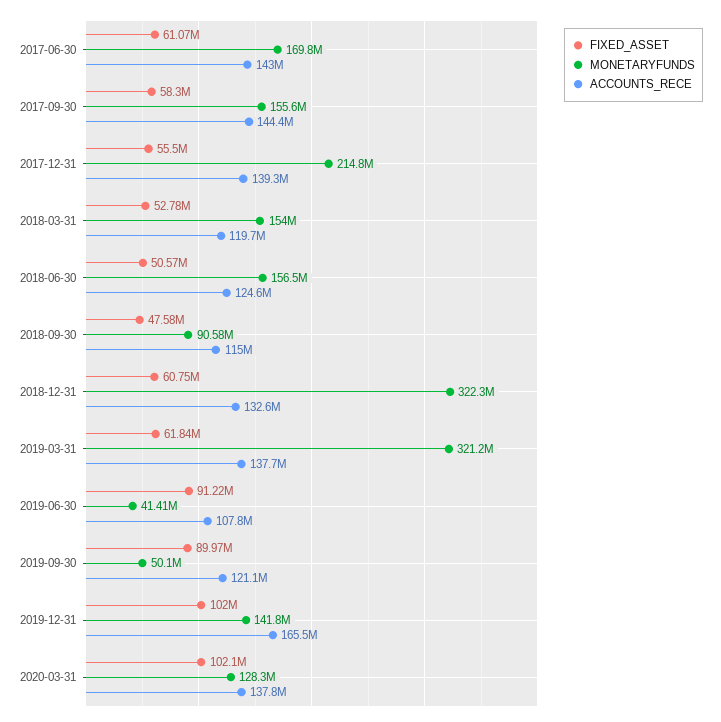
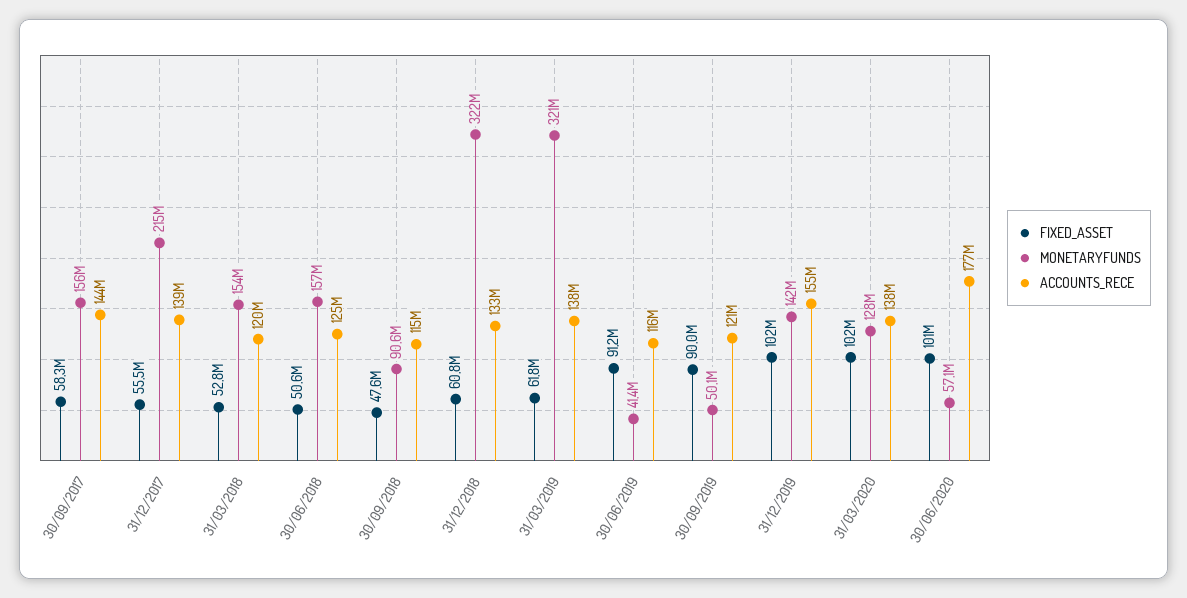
FIXED_ASSET, 2017-06-30: 61070000 -> none
MONETARYFUNDS, 2017-06-30: 169800000 -> none
ACCOUNTS_RECE, 2017-06-30: 143000000 -> none
ACCOUNTS_RECE, 2019-06-30: 107800000 -> 116000000
ACCOUNTS_RECE, 2019-12-31: 165500000 -> 155000000
FIXED_ASSET, 30/06/2020: none -> 101000000
MONETARYFUNDS, 30/06/2020: none -> 57100000
ACCOUNTS_RECE, 30/06/2020: none -> 177000000

